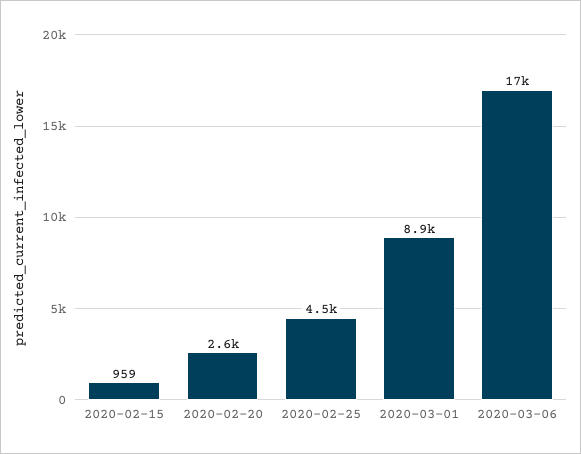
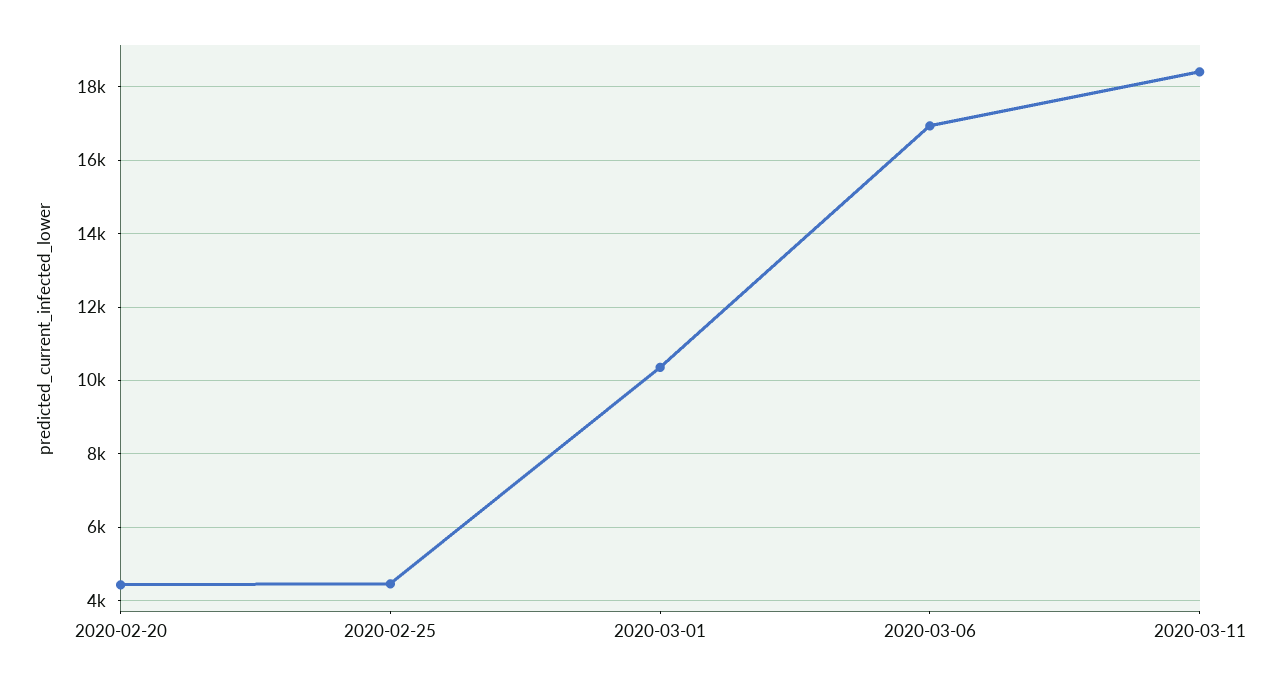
2020-02-15: 959 -> none
2020-02-20: 2600 -> 4400
2020-03-01: 8900 -> 10400
2020-03-11: none -> 18400

